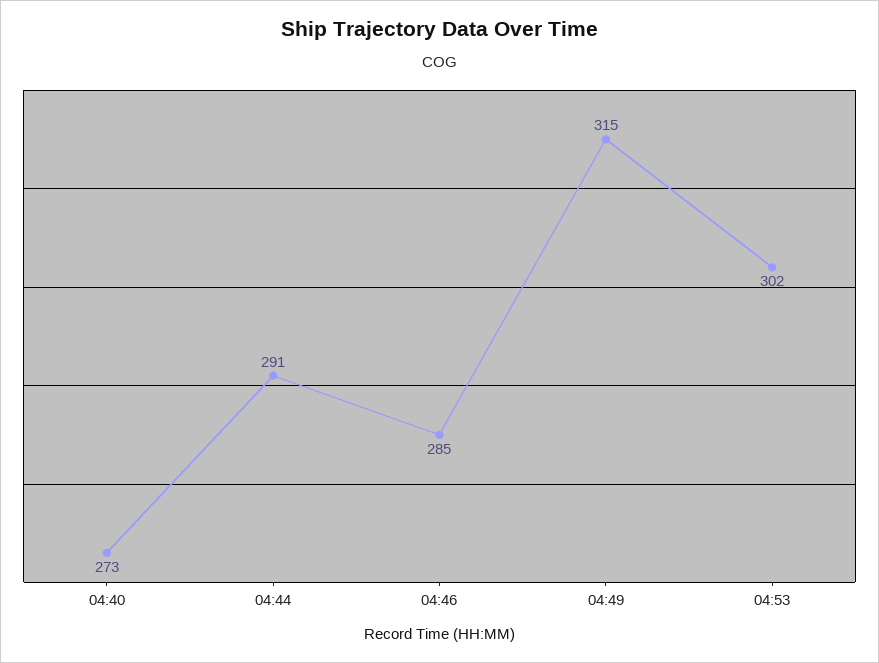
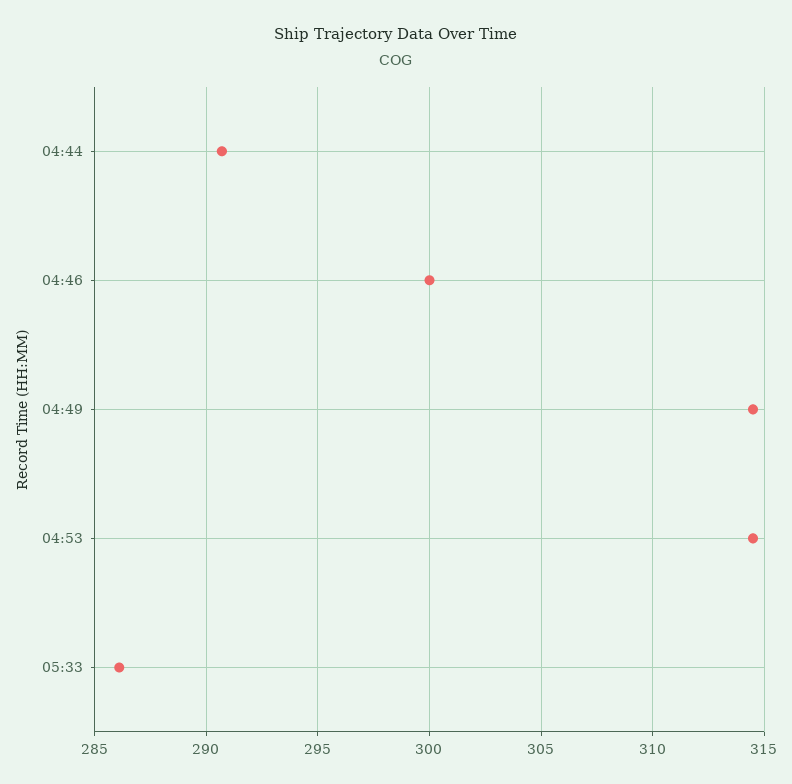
04:40: 273 -> none
04:46: 285 -> 300
04:53: 302 -> 314.5
05:33: none -> 286

